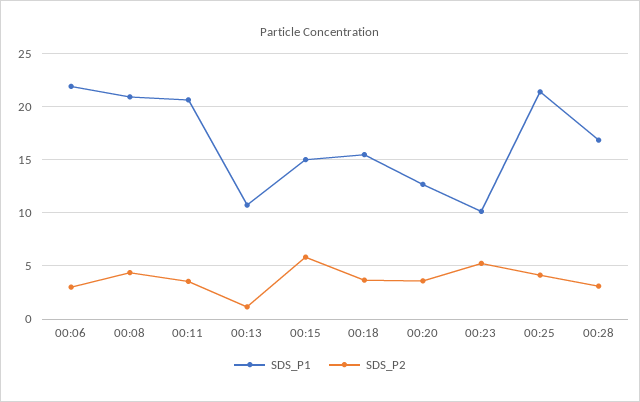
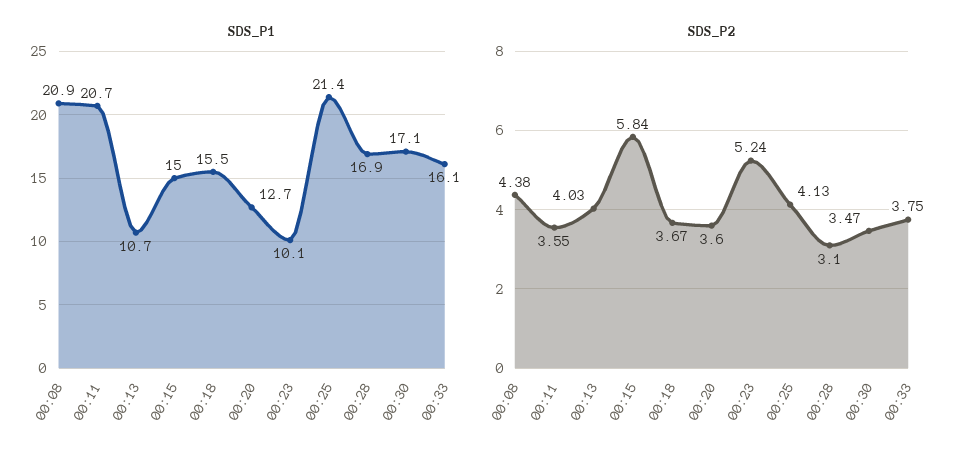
SDS_P1, 00:06: 22 -> none
SDS_P2, 00:06: 3 -> none
SDS_P2, 00:13: 1 -> 4.03
SDS_P1, 00:30: none -> 17.1
SDS_P1, 00:33: none -> 16.1
SDS_P2, 00:30: none -> 3.47
SDS_P2, 00:33: none -> 3.75

